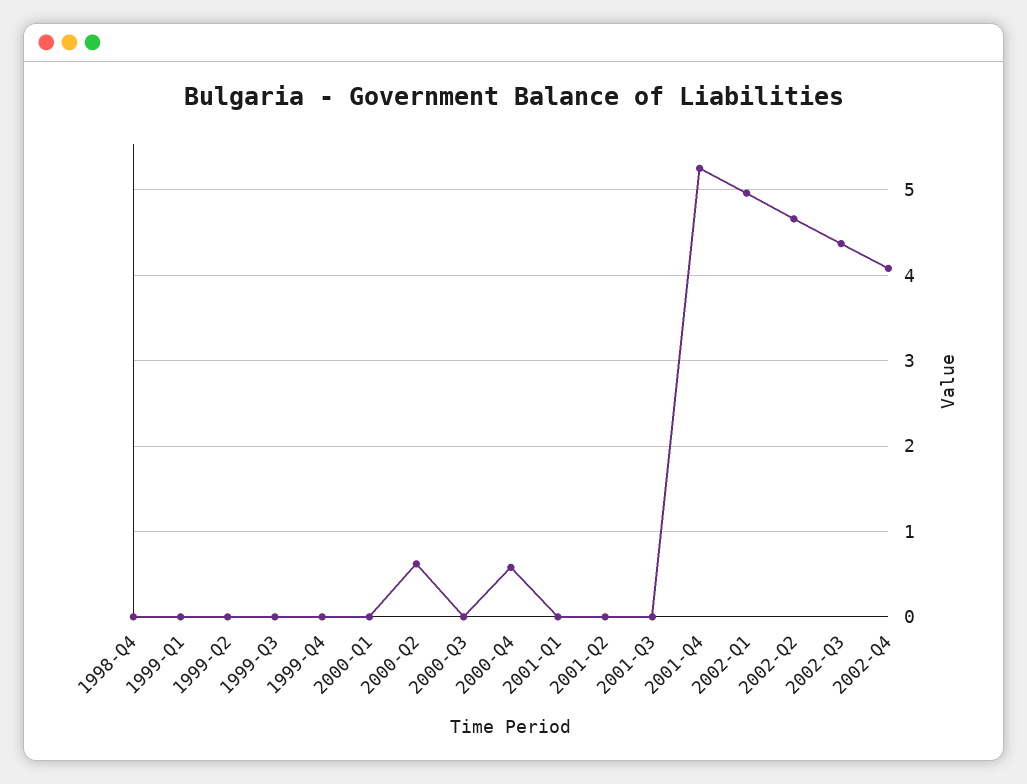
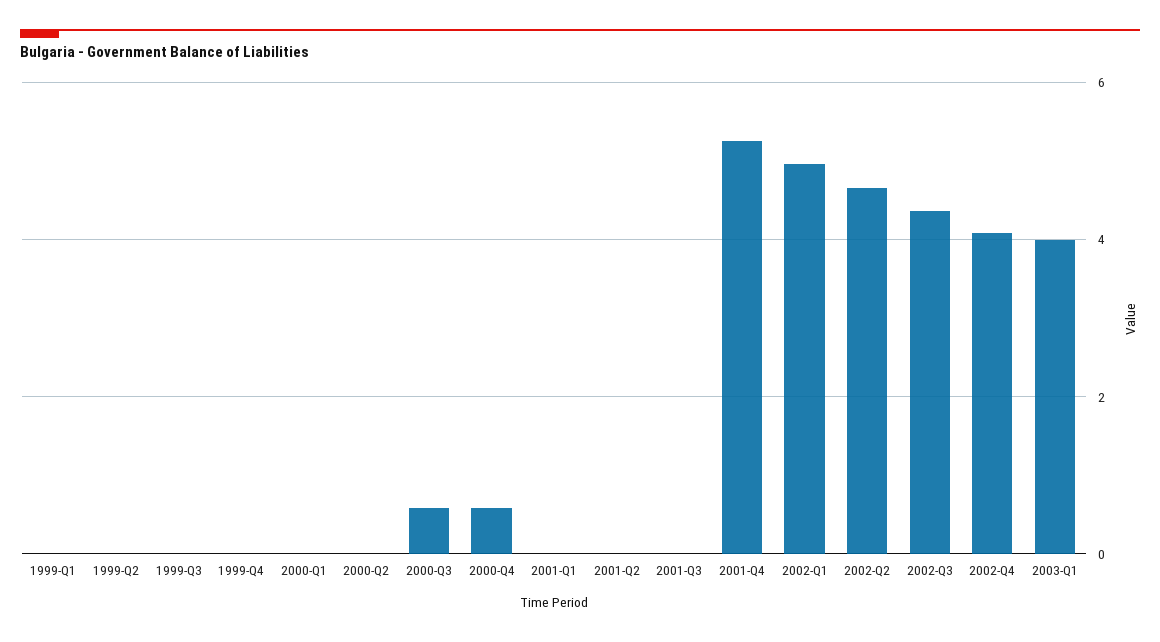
1998-Q4: 0 -> none
2000-Q2: 0.6 -> 0
2000-Q3: 0 -> 0.6
2003-Q1: none -> 4

